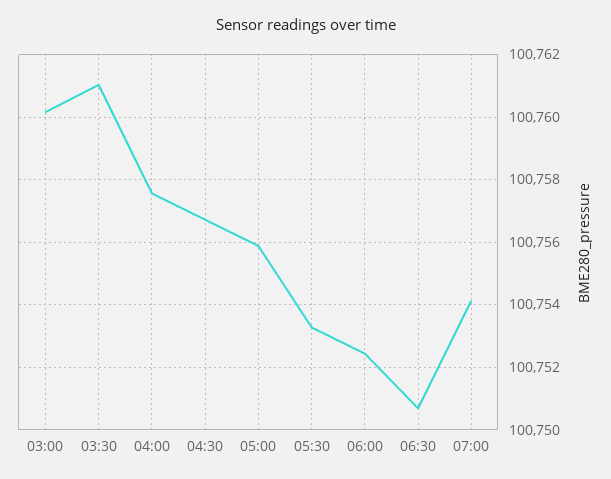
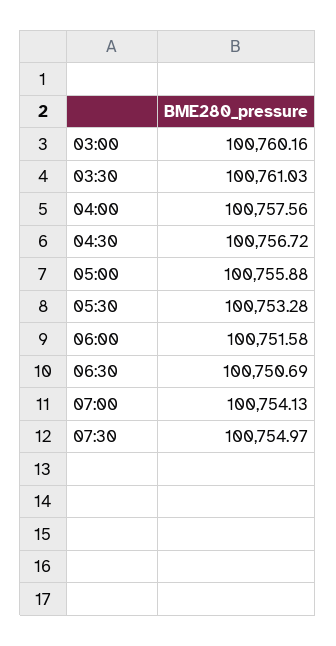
06:00: 100752.4 -> 100751.58
07:30: none -> 100754.97

